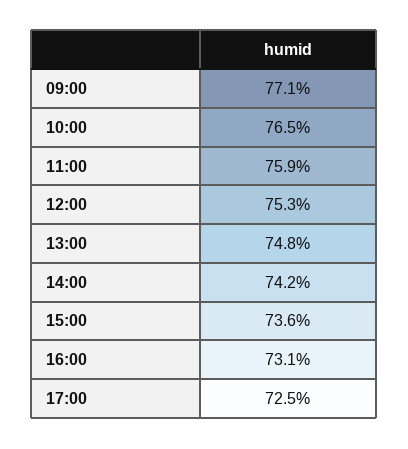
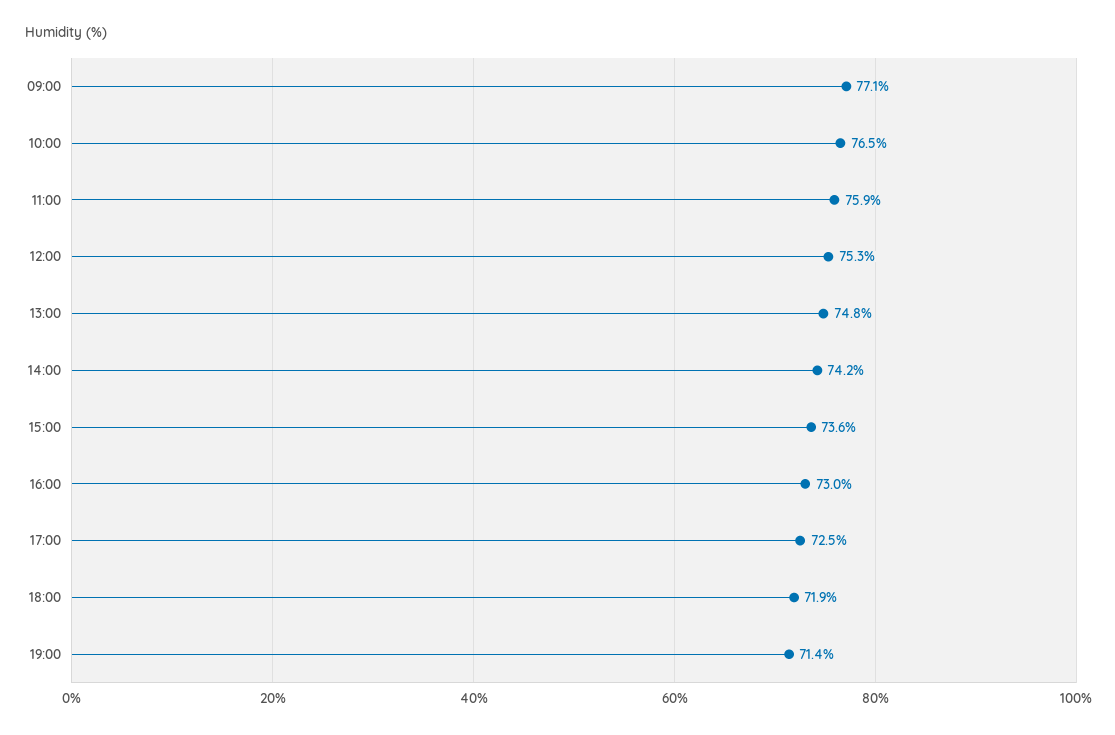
16:00: 73.1 -> 73
18:00: none -> 71.9
19:00: none -> 71.4

